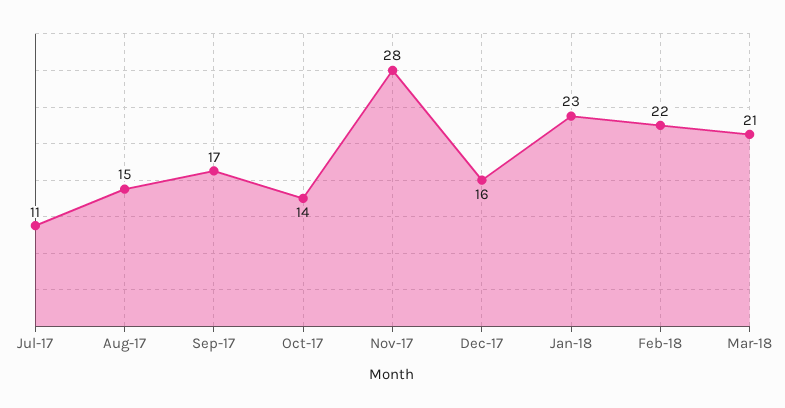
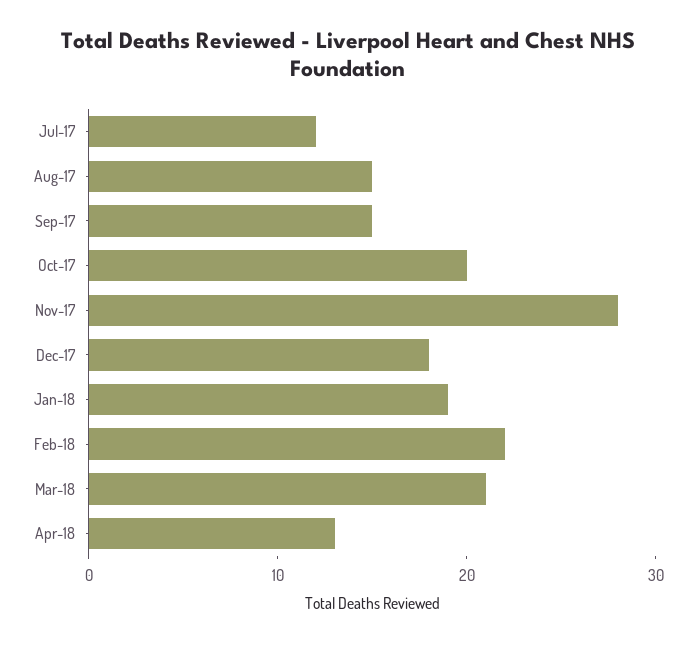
Jul-17: 11 -> 12
Sep-17: 17 -> 15
Oct-17: 14 -> 20
Dec-17: 16 -> 18
Jan-18: 23 -> 19
Apr-18: none -> 13

